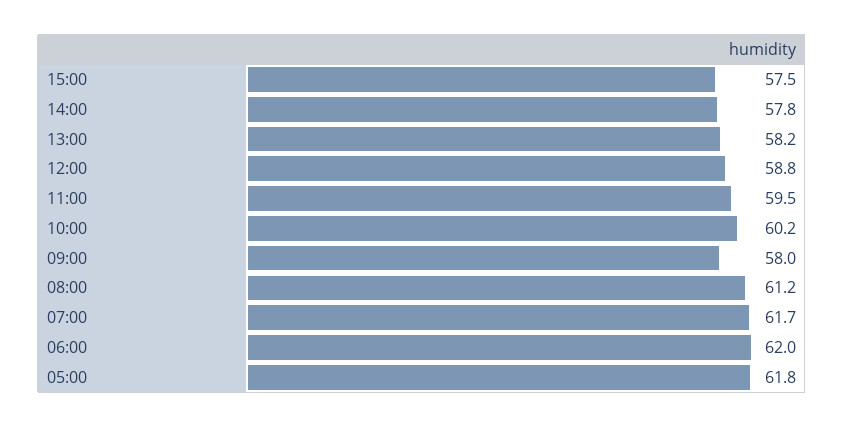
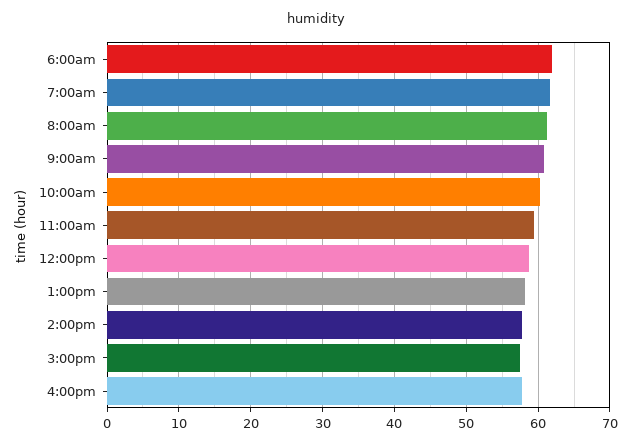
09:00: 58 -> 61
05:00: 61.8 -> none
4:00pm: none -> 58

